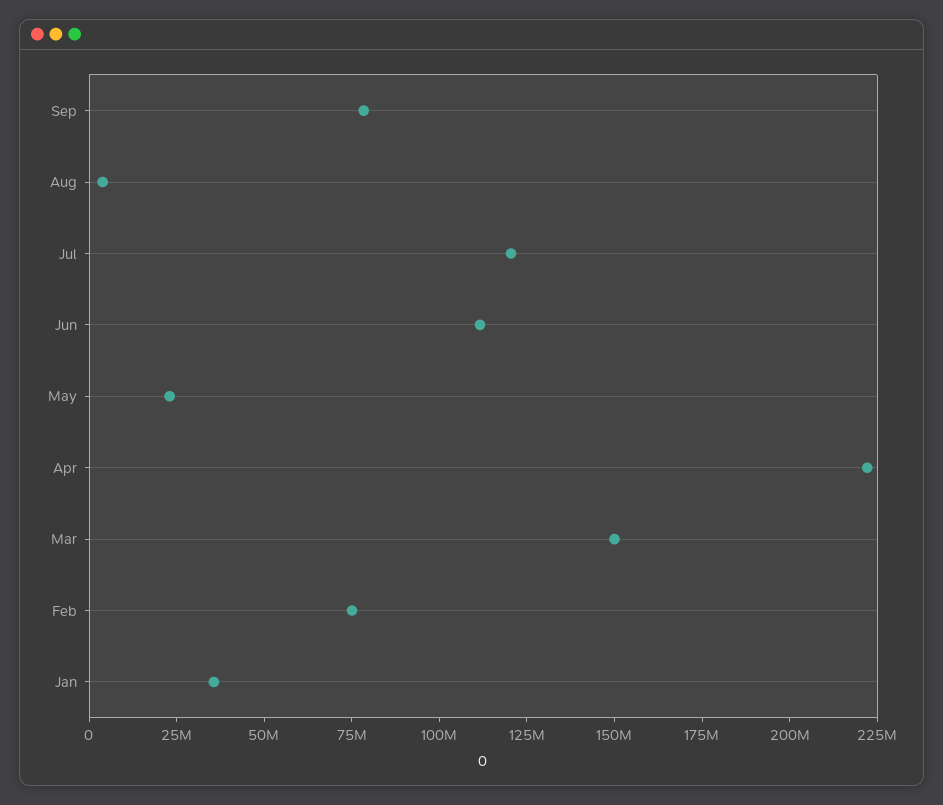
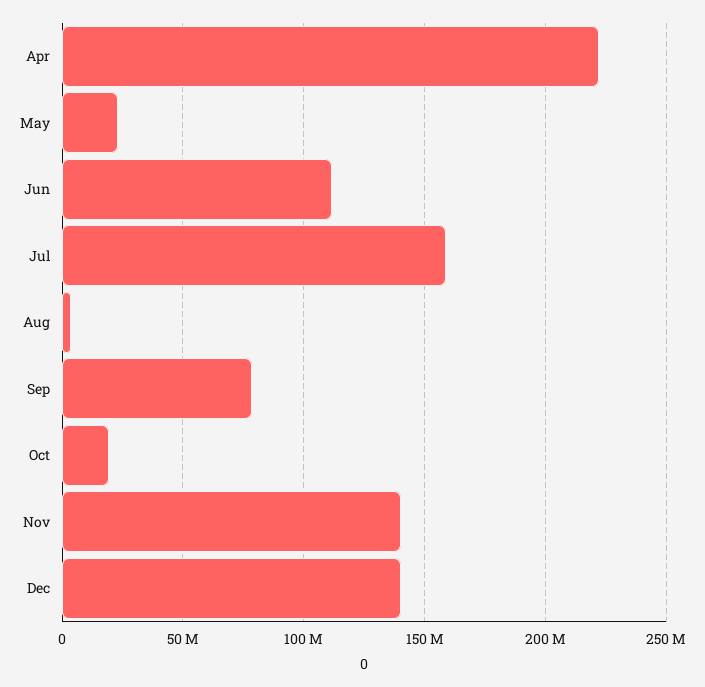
Jul: 120000000 -> 160000000
Mar: 150000000 -> none
Feb: 75000000 -> none
Jan: 35000000 -> none
Oct: none -> 20000000
Nov: none -> 140000000
Dec: none -> 140000000

